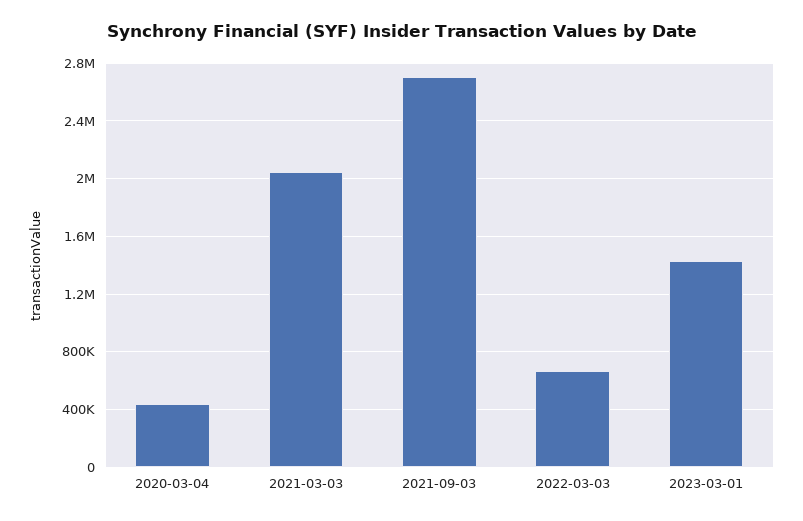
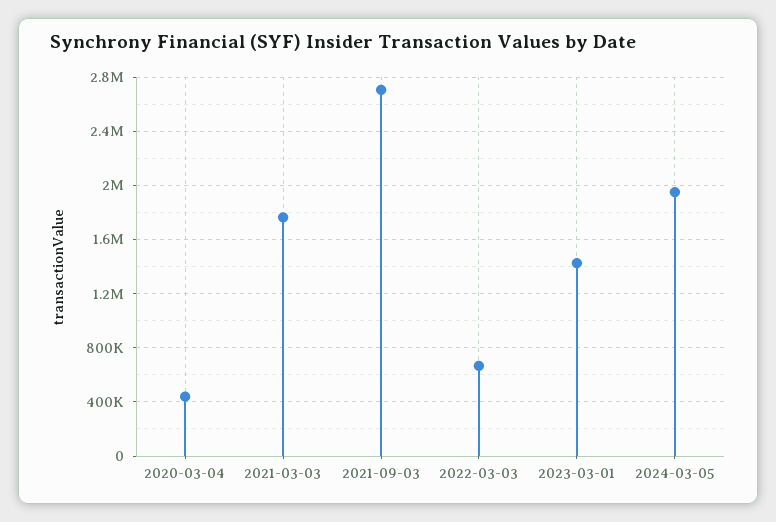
2021-03-03: 2050000 -> 1750000
2024-03-05: none -> 1950000

